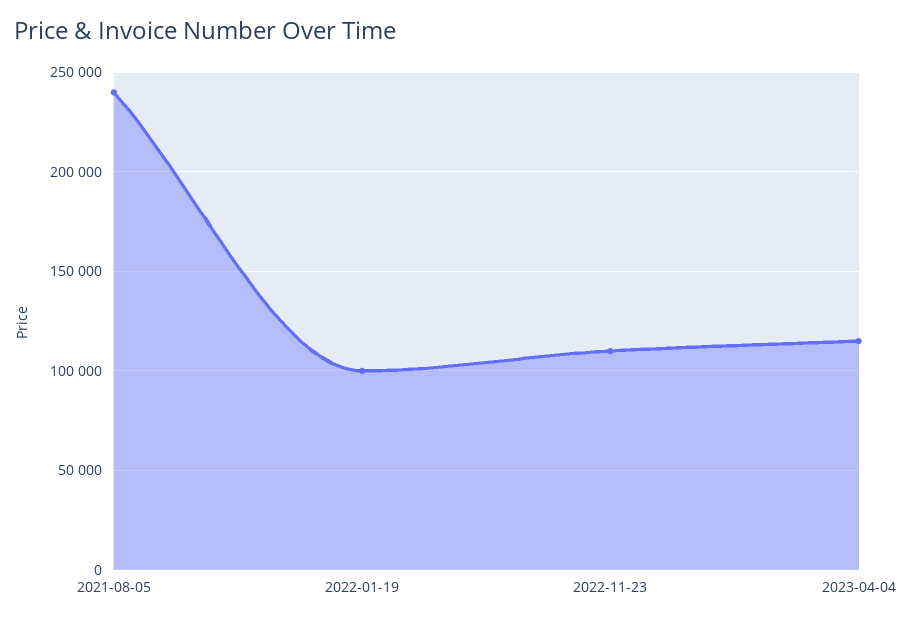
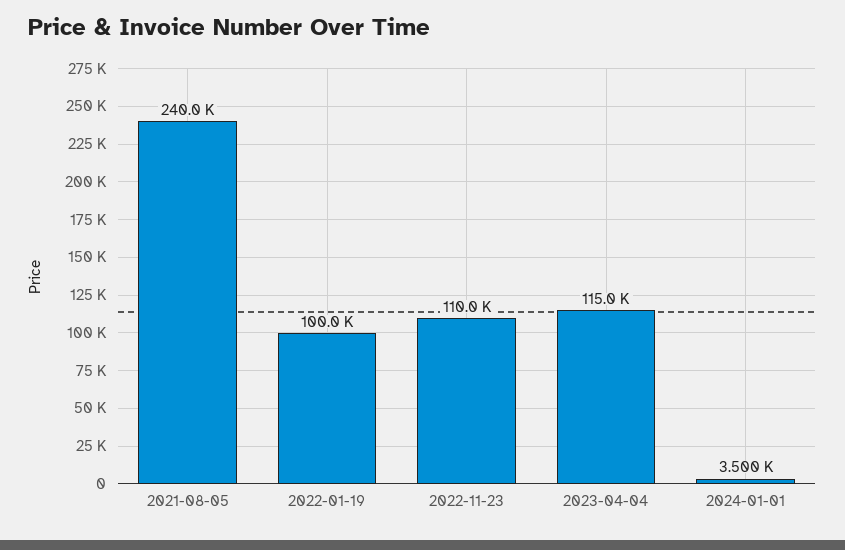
2024-01-01: none -> 3500

